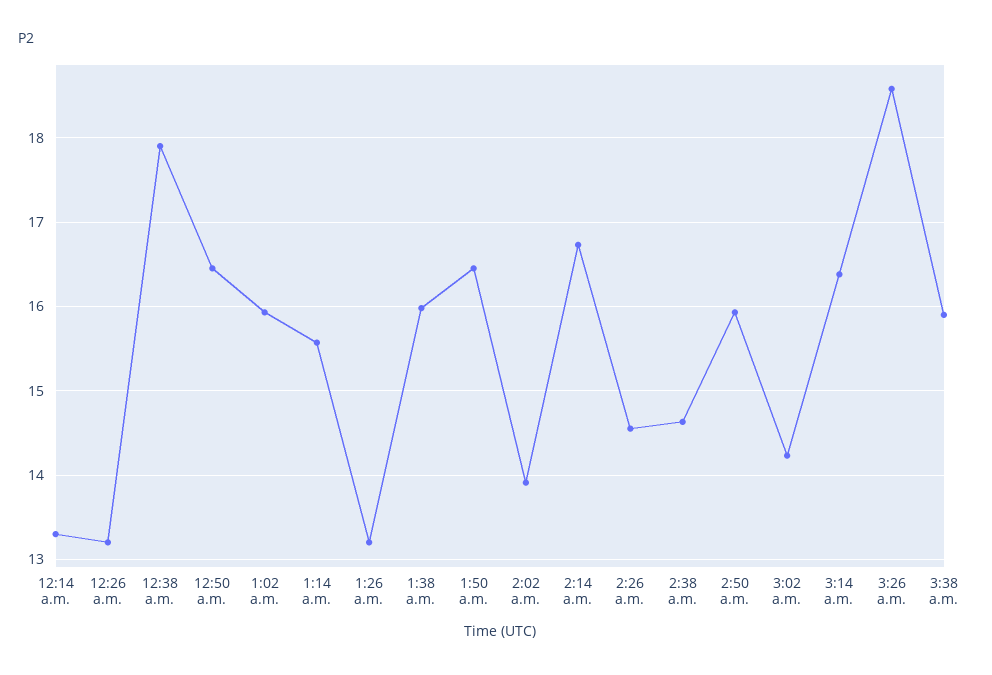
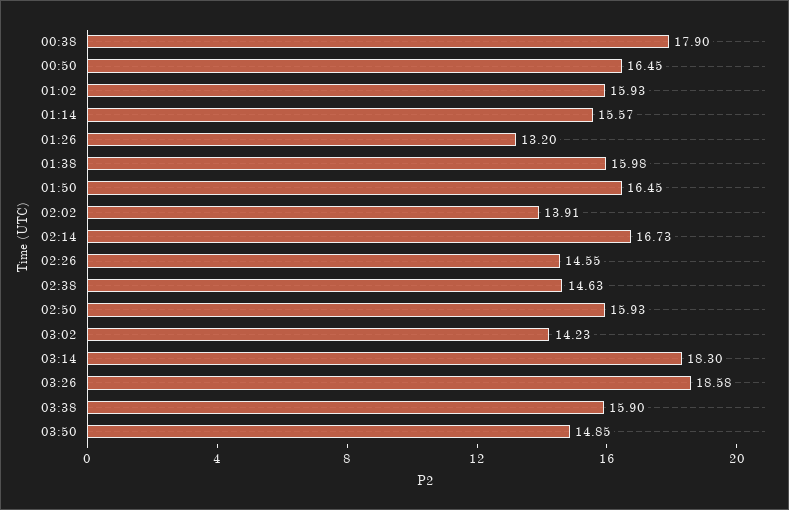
12:14 a.m.: 13.3 -> none
12:26 a.m.: 13.2 -> none
3:14 a.m.: 16.4 -> 18.3
03:50: none -> 14.85

